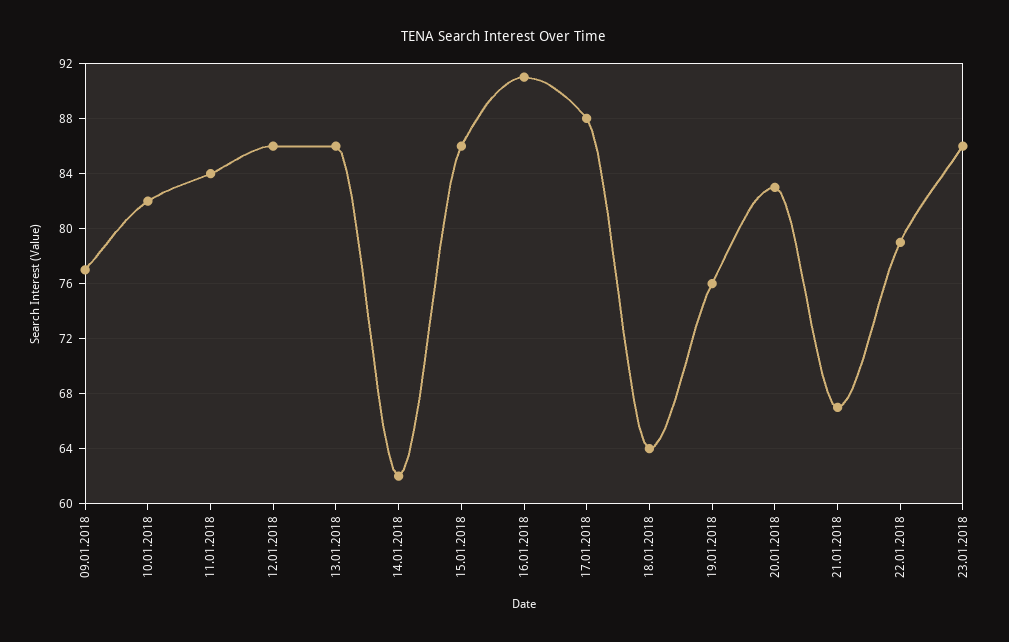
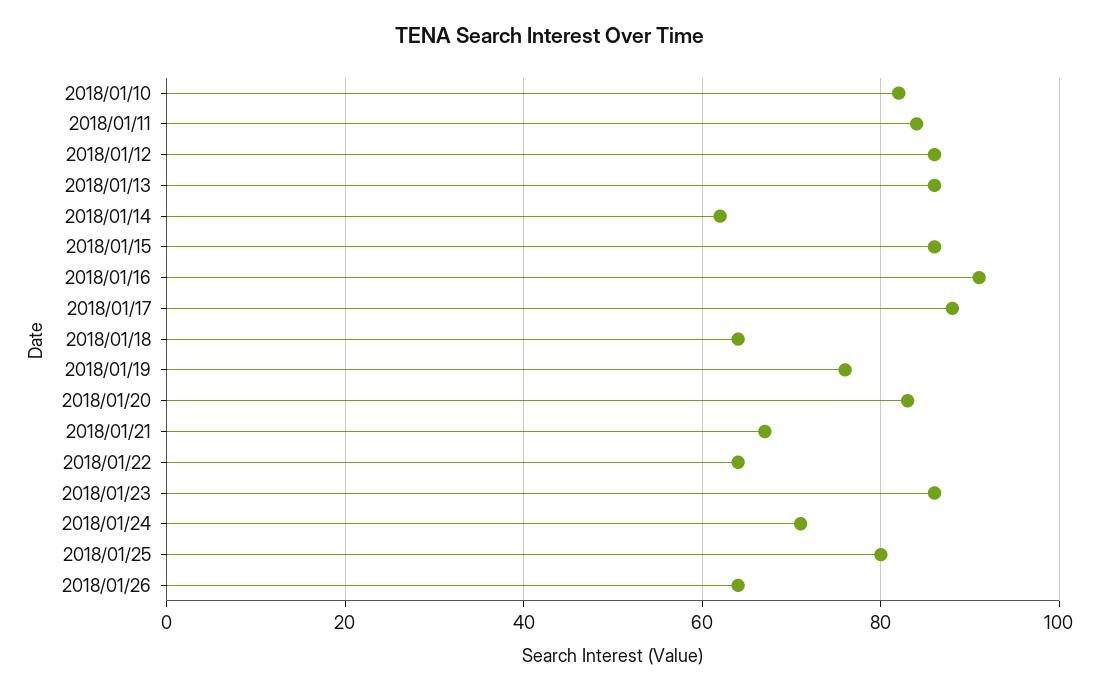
09.01.2018: 77 -> none
22.01.2018: 79 -> 65
2018/01/24: none -> 70
2018/01/25: none -> 80
2018/01/26: none -> 65

